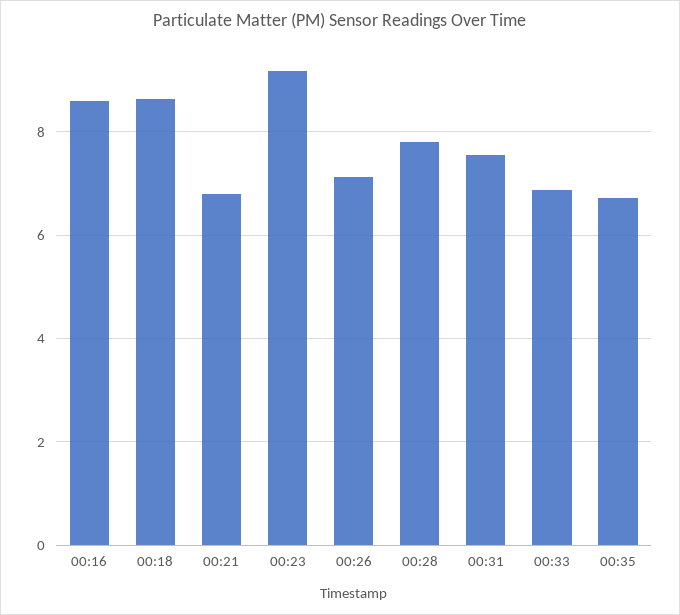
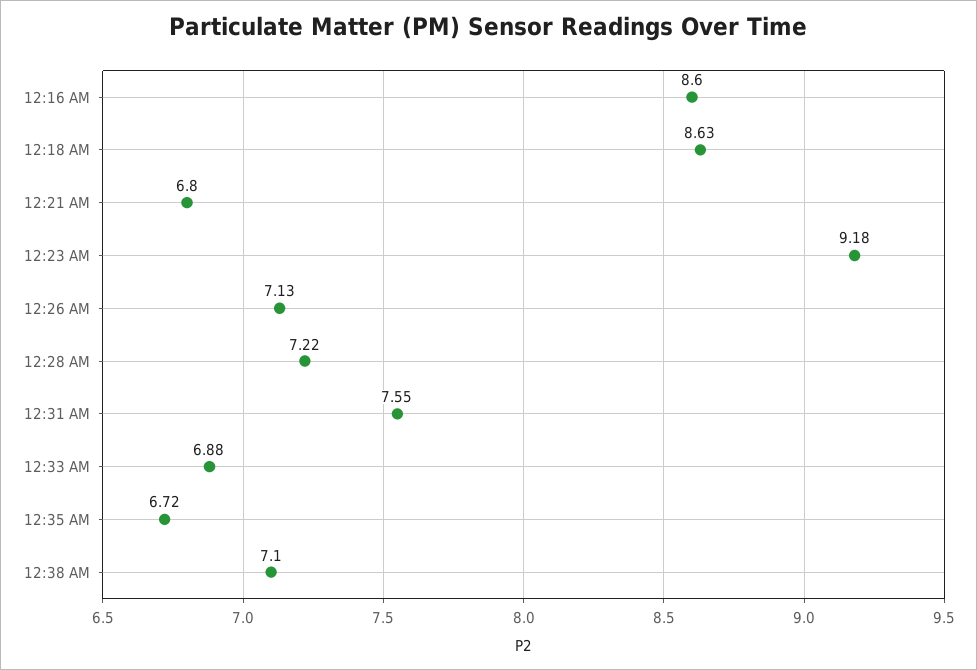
00:28: 7.8 -> 7.22
12:38 AM: none -> 7.1

